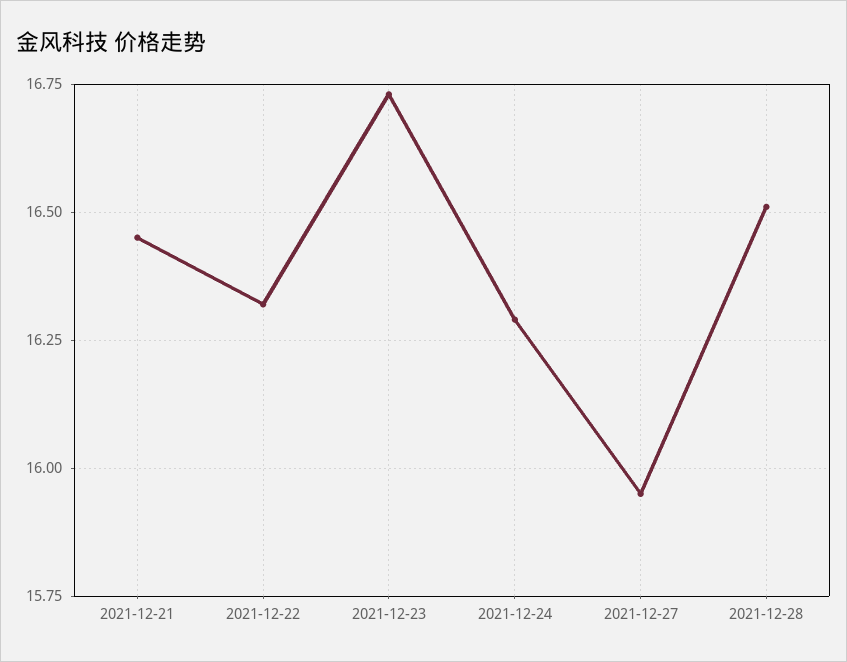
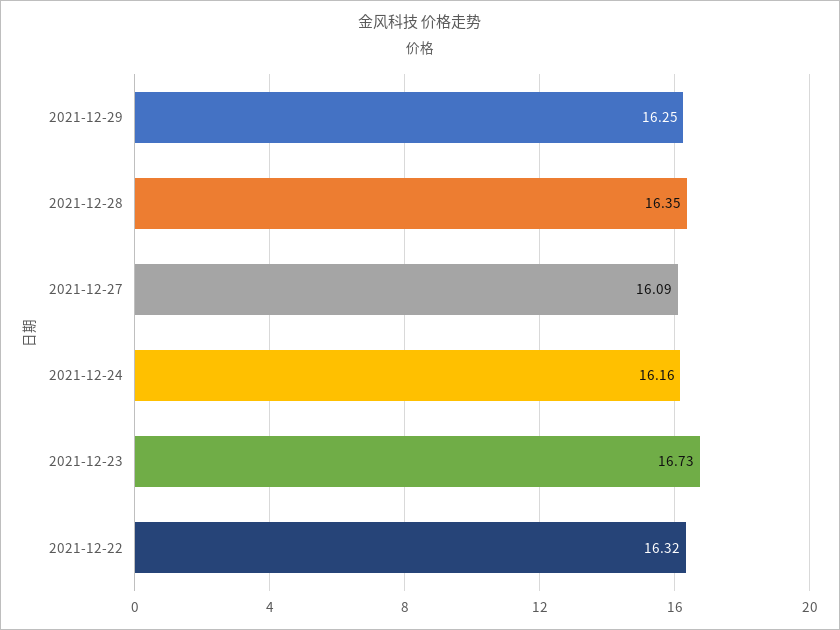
2021-12-21: 16.45 -> none
2021-12-24: 16.3 -> 16.16
2021-12-27: 15.95 -> 16.09
2021-12-28: 16.5 -> 16.35
2021-12-29: none -> 16.25

